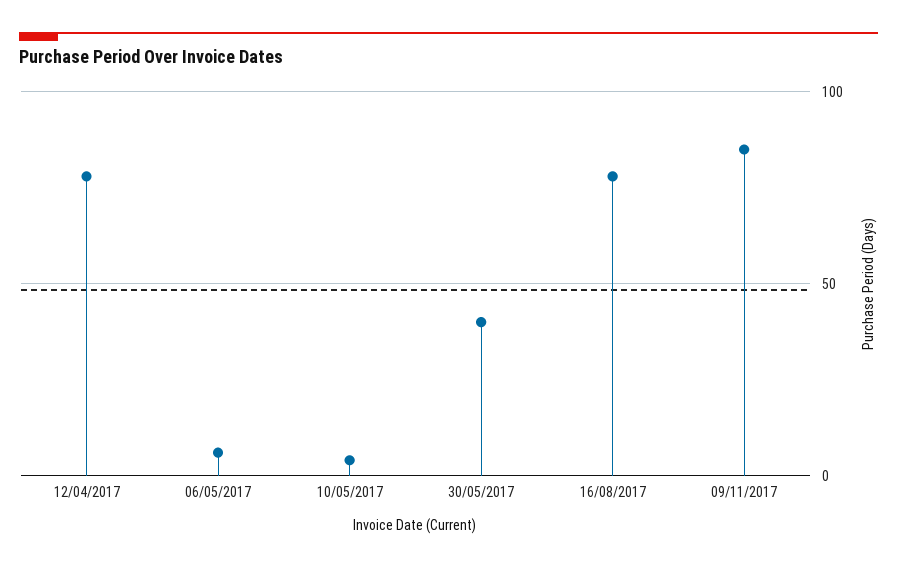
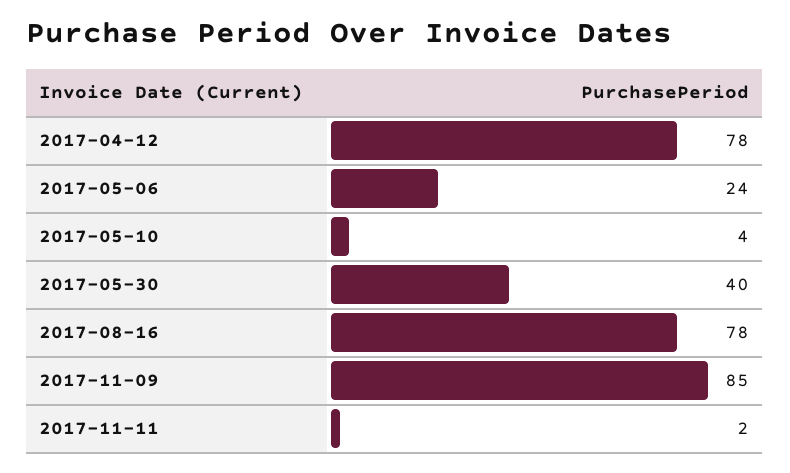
06/05/2017: 5 -> 24
2017-11-11: none -> 2

